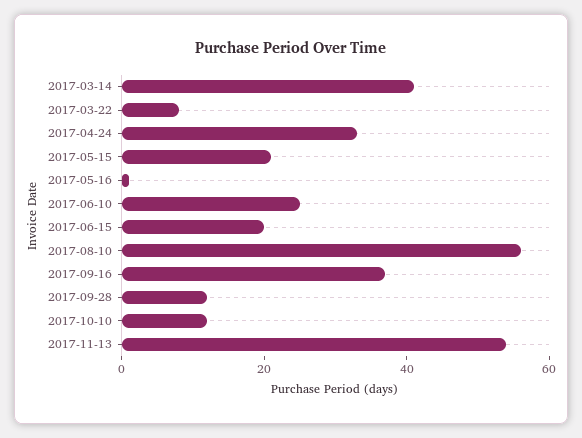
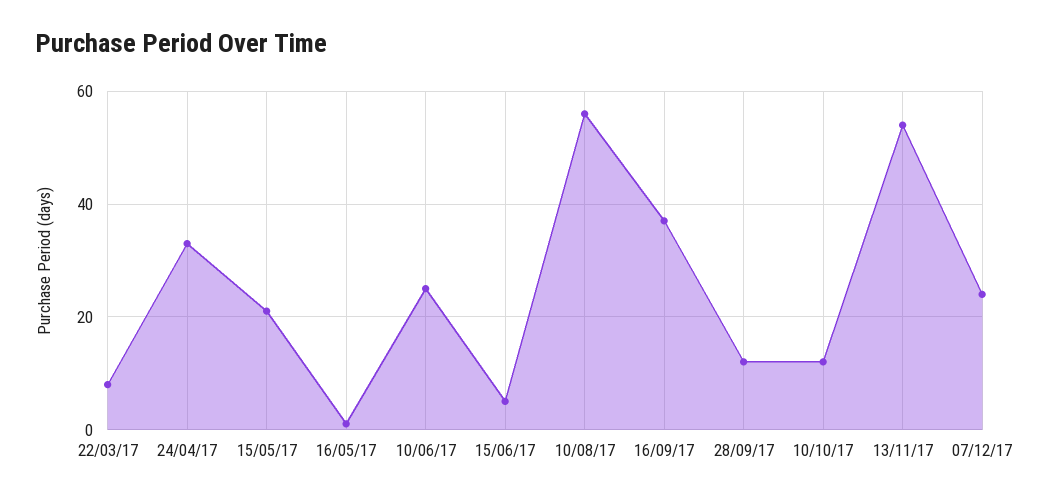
2017-03-14: 40 -> none
2017-06-15: 20 -> 5
07/12/17: none -> 25

